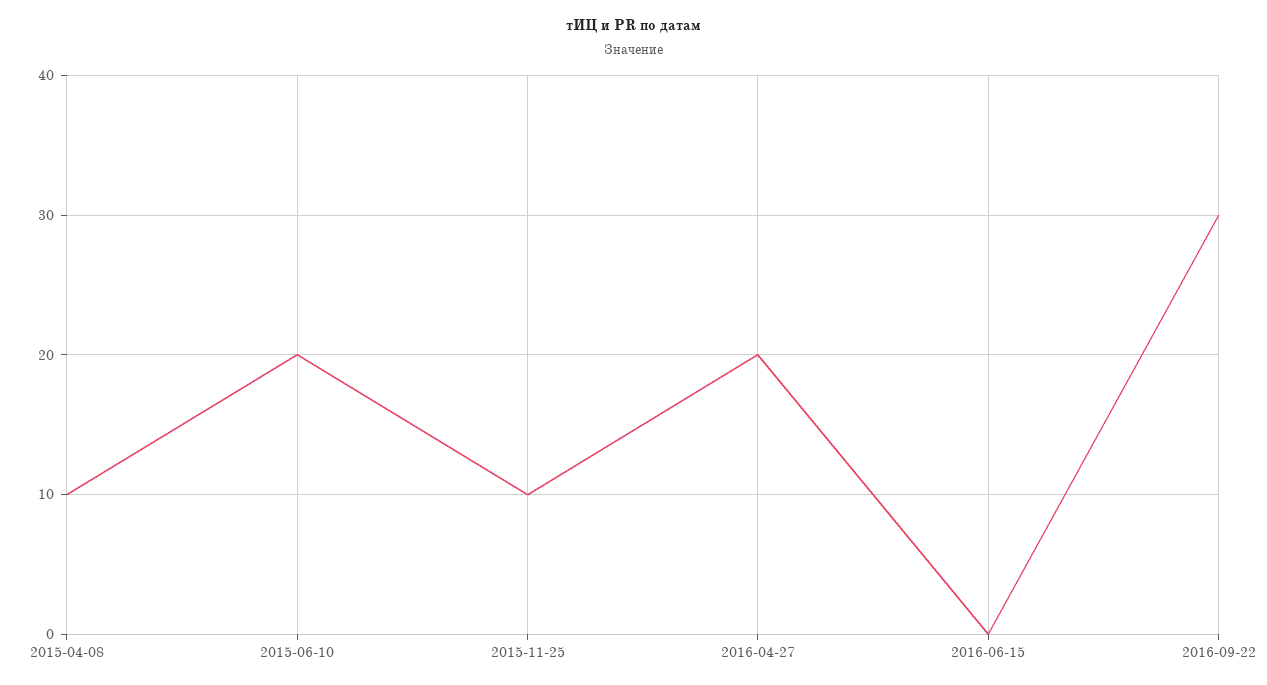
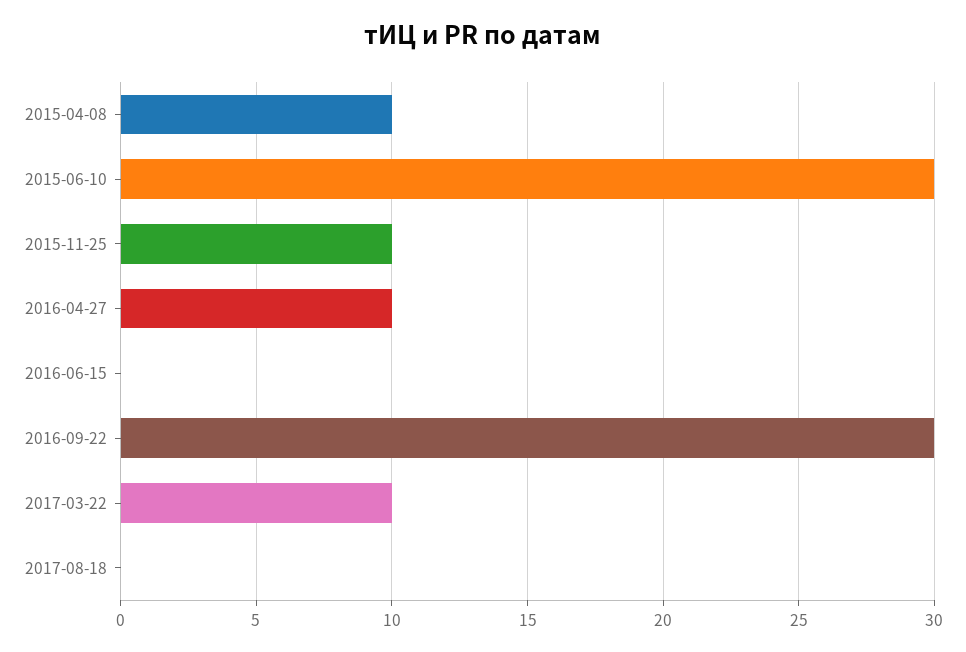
2015-06-10: 20 -> 30
2016-04-27: 20 -> 10
2017-03-22: none -> 10
2017-08-18: none -> 0

